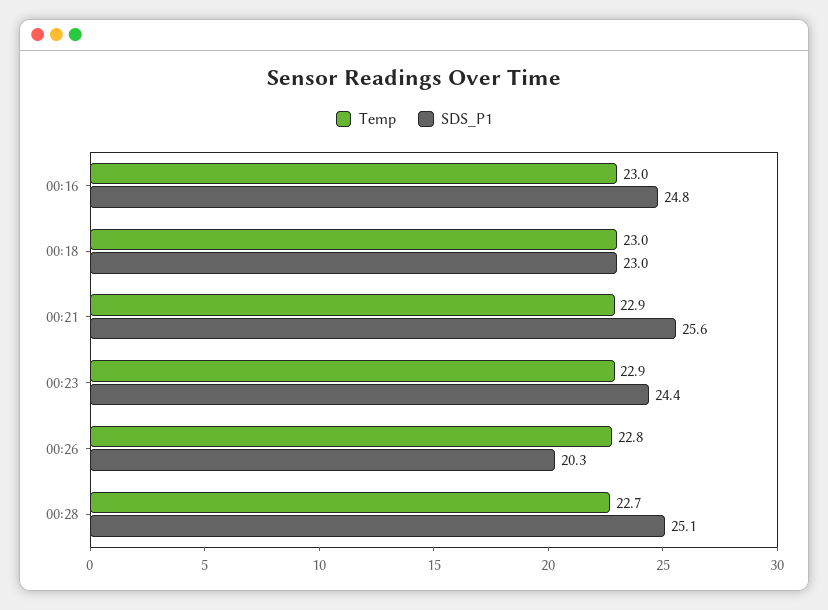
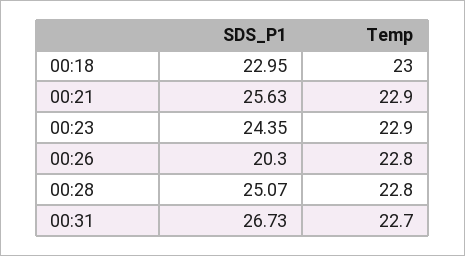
Temp, 00:16: 23 -> none
SDS_P1, 00:16: 24.8 -> none
Temp, 00:28: 22.7 -> 22.8
SDS_P1, 00:31: none -> 26.73
Temp, 00:31: none -> 22.7

